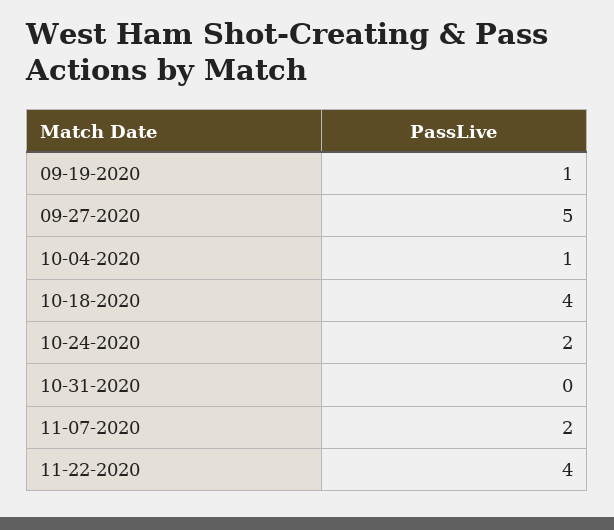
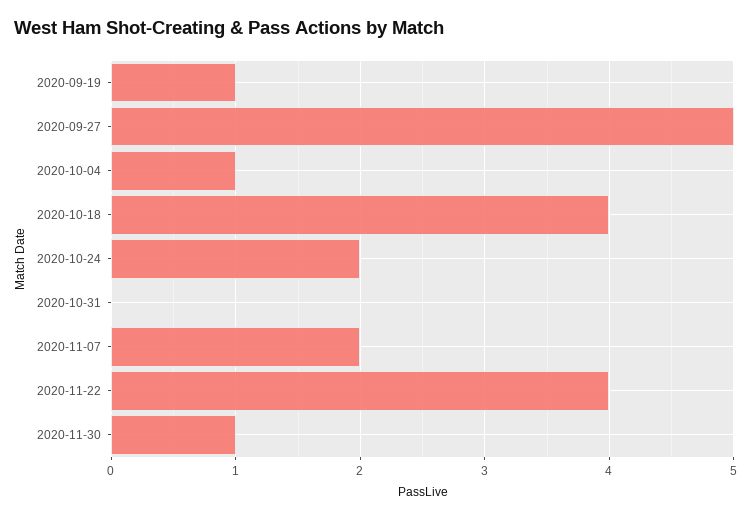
2020-11-30: none -> 1

